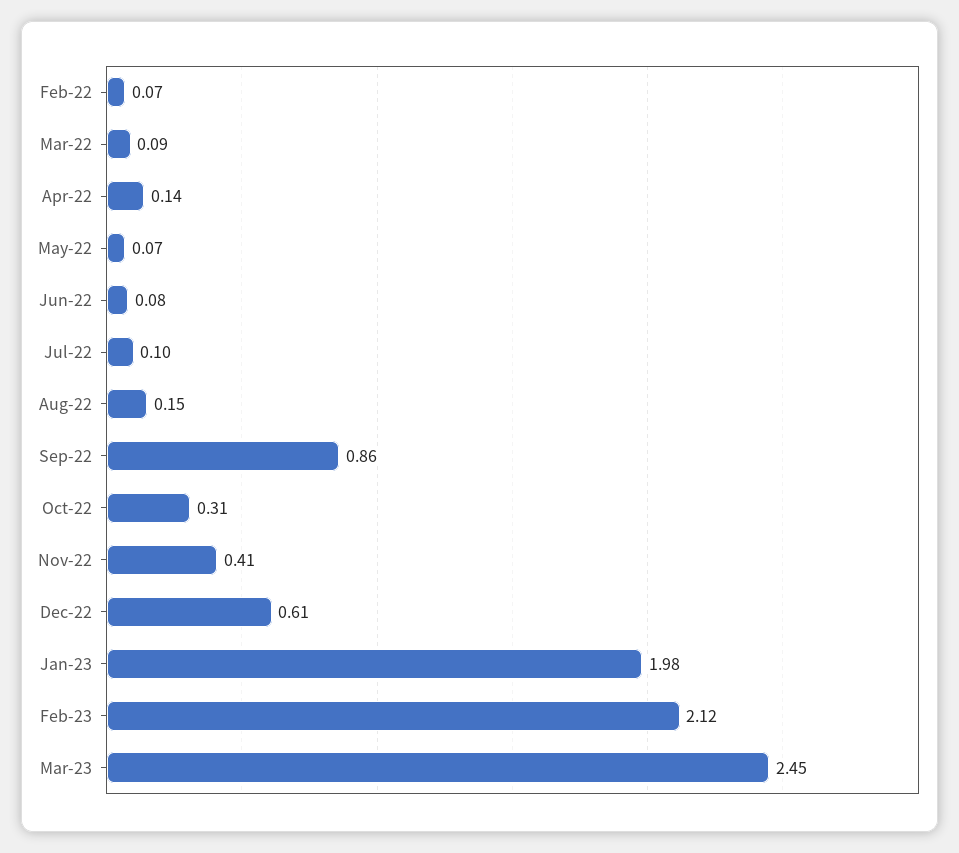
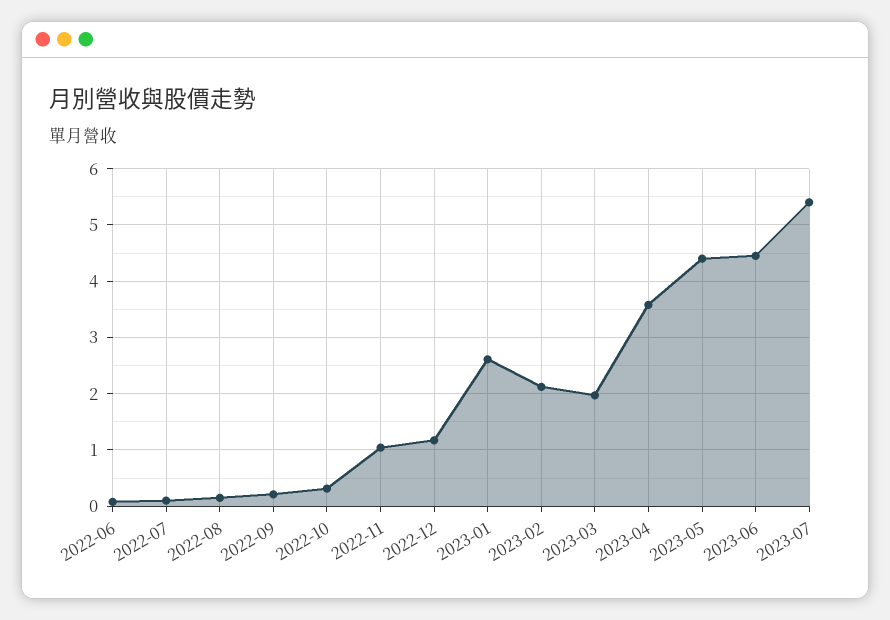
Feb-22: 0.07 -> none
Mar-22: 0.09 -> none
Apr-22: 0.14 -> none
May-22: 0.07 -> none
Sep-22: 0.86 -> 0.2
Nov-22: 0.41 -> 1
Dec-22: 0.61 -> 1.2
Jan-23: 1.98 -> 2.6
Mar-23: 2.45 -> 2
2023-04: none -> 3.6
2023-05: none -> 4.4
2023-06: none -> 4.4
2023-07: none -> 5.4

